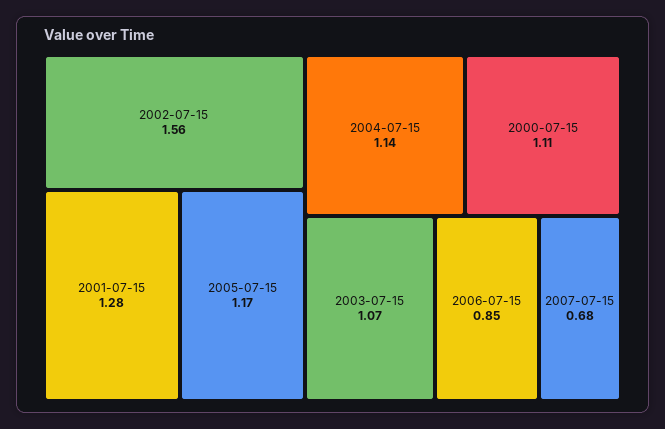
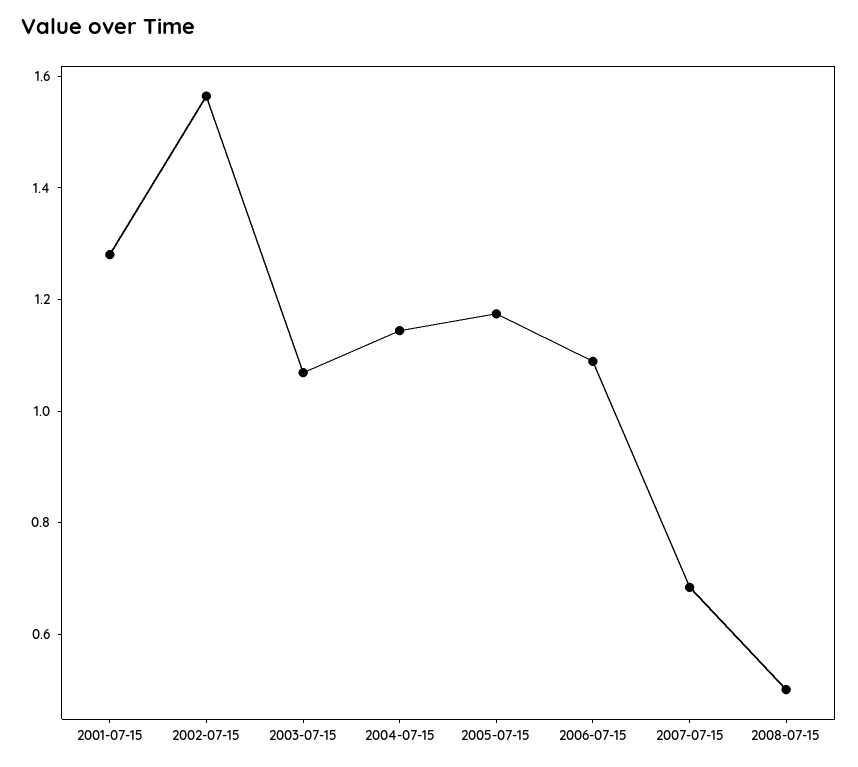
2000-07-15: 1.11 -> none
2006-07-15: 0.85 -> 1.1
2008-07-15: none -> 0.5

